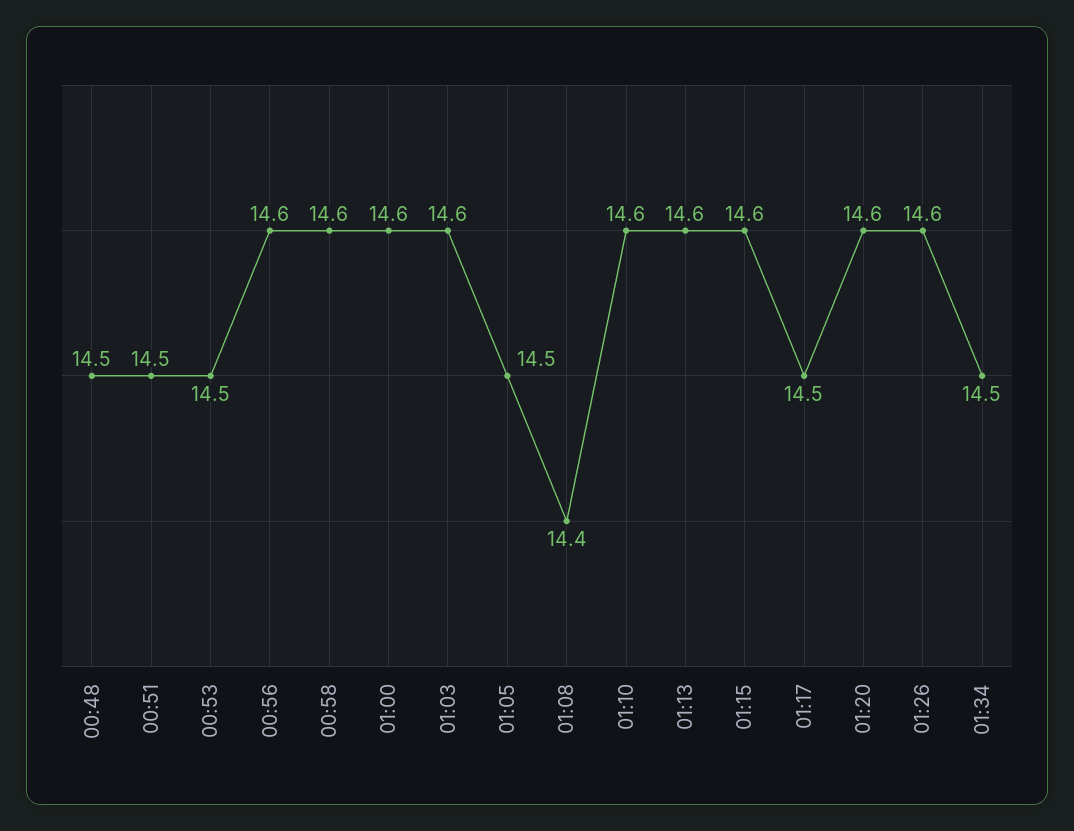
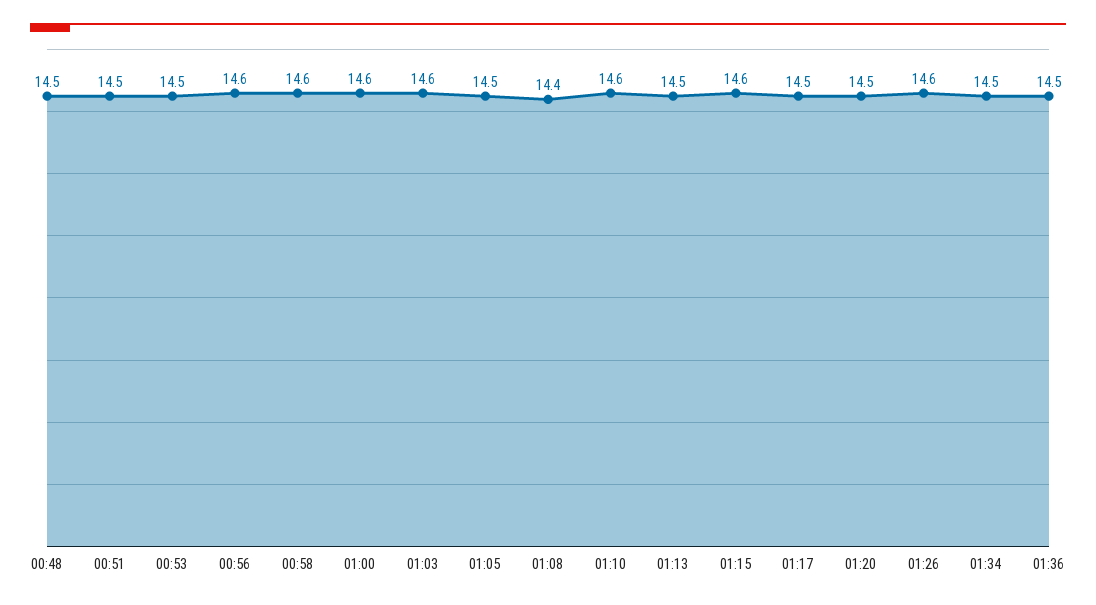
01:13: 14.6 -> 14.5
01:20: 14.6 -> 14.5
01:36: none -> 14.5

